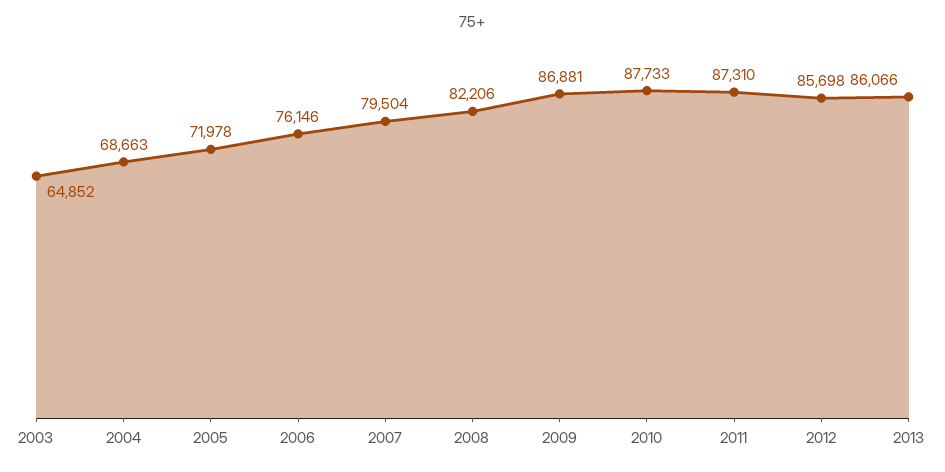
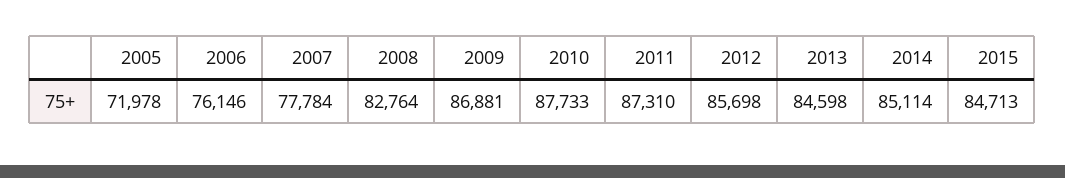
2003: 64852 -> none
2004: 68663 -> none
2007: 79504 -> 77784
2008: 82206 -> 82764
2013: 86066 -> 84598
2014: none -> 85114
2015: none -> 84713

